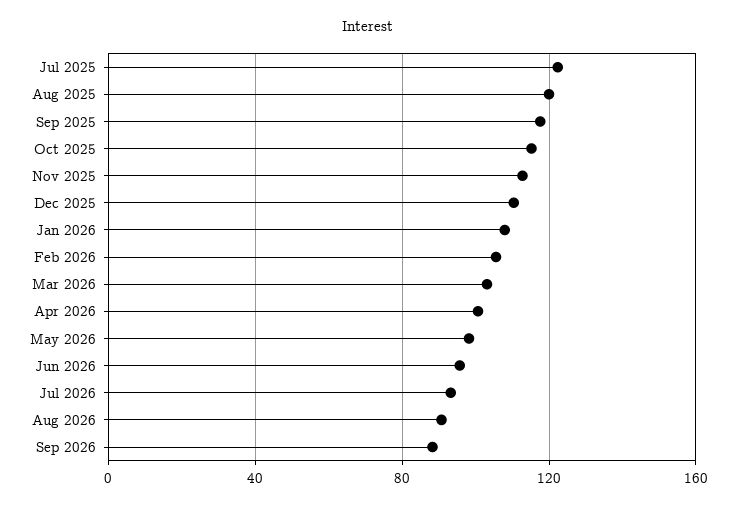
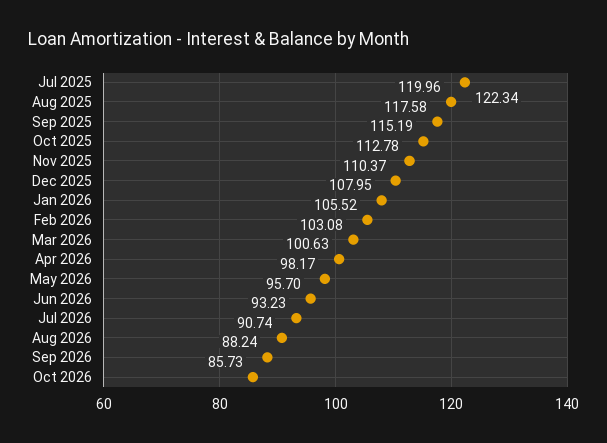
Oct 2026: none -> 85.73

